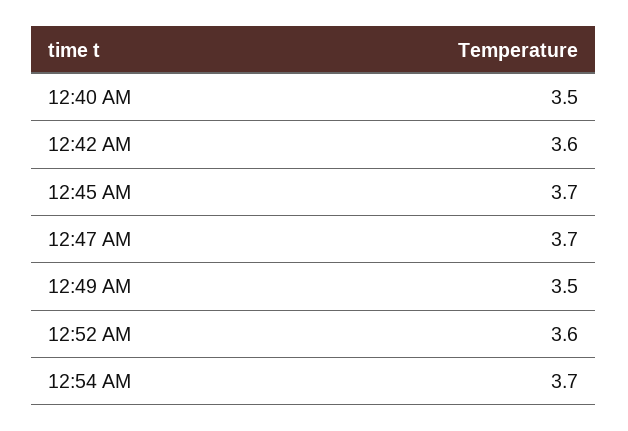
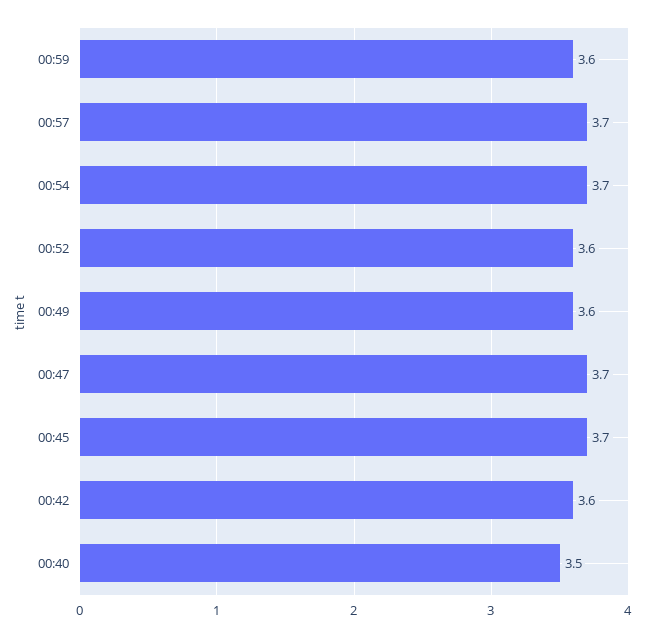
12:49 AM: 3.5 -> 3.6
00:59: none -> 3.6
00:57: none -> 3.7

